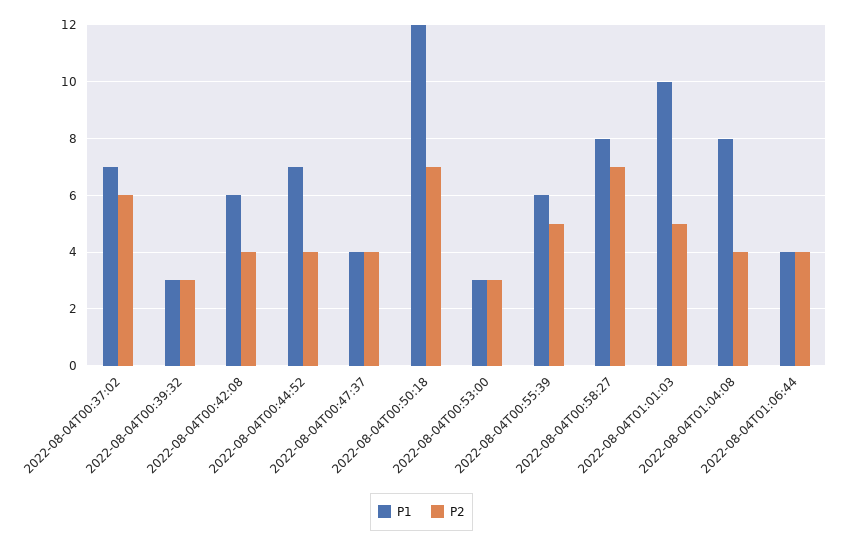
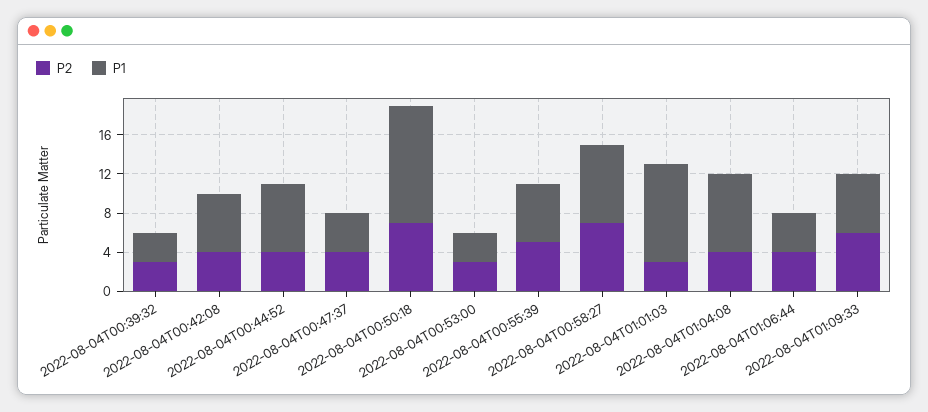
P1, 2022-08-04T00:37:02: 7 -> none
P2, 2022-08-04T00:37:02: 6 -> none
P2, 2022-08-04T01:01:03: 5 -> 3
P2, 2022-08-04T01:09:33: none -> 6
P1, 2022-08-04T01:09:33: none -> 6

